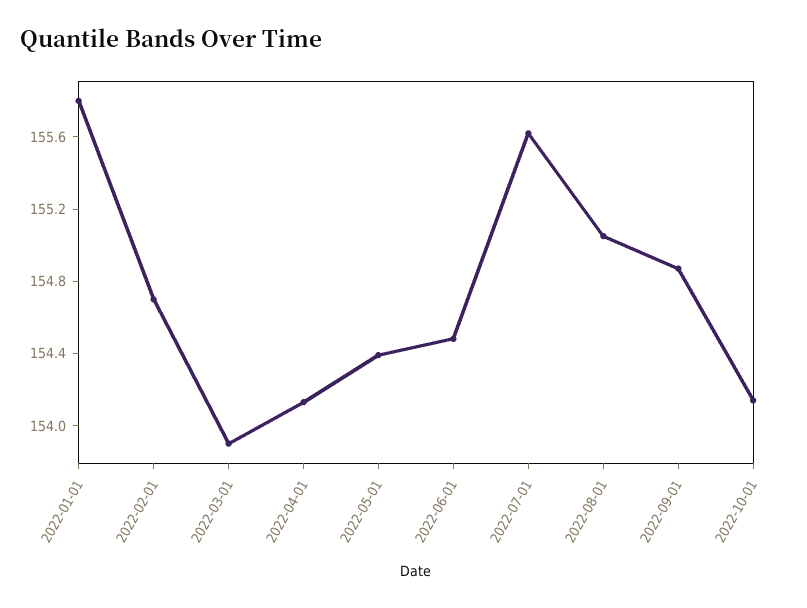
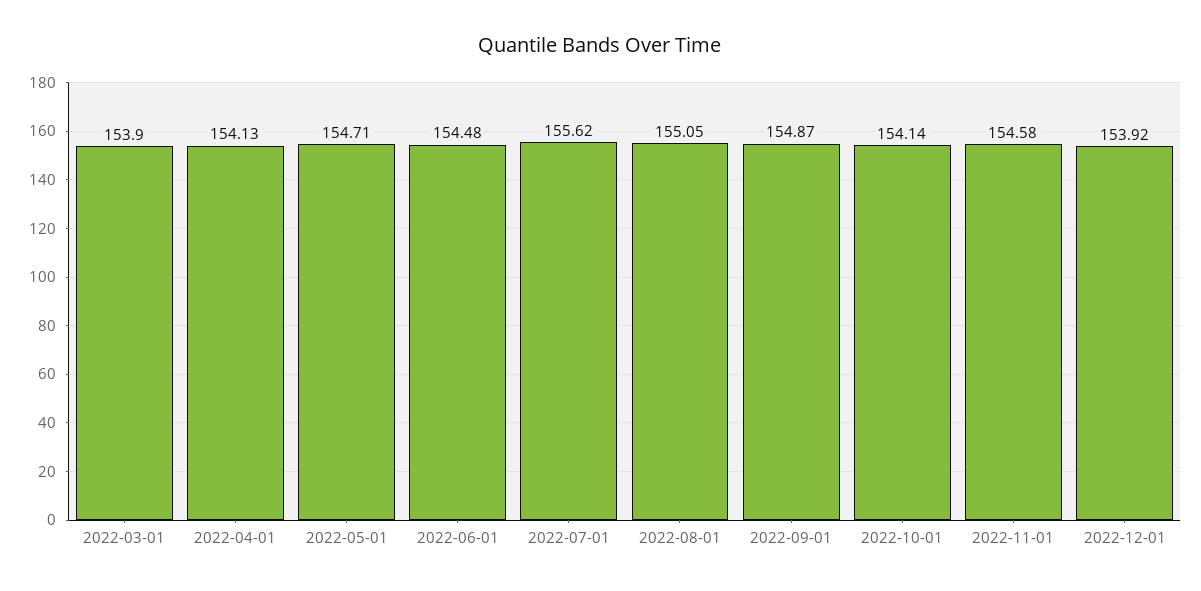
2022-01-01: 155.8 -> none
2022-02-01: 154.7 -> none
2022-05-01: 154.4 -> 154.71
2022-11-01: none -> 154.58
2022-12-01: none -> 153.92

